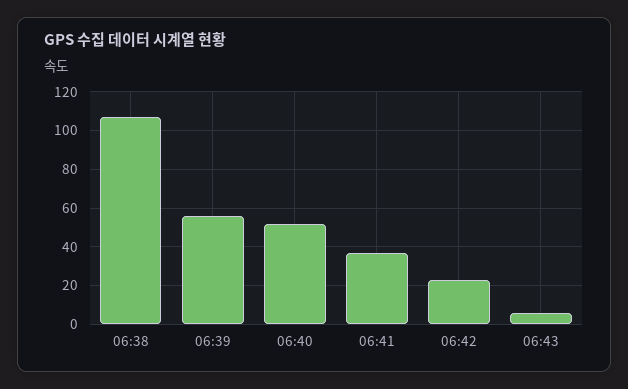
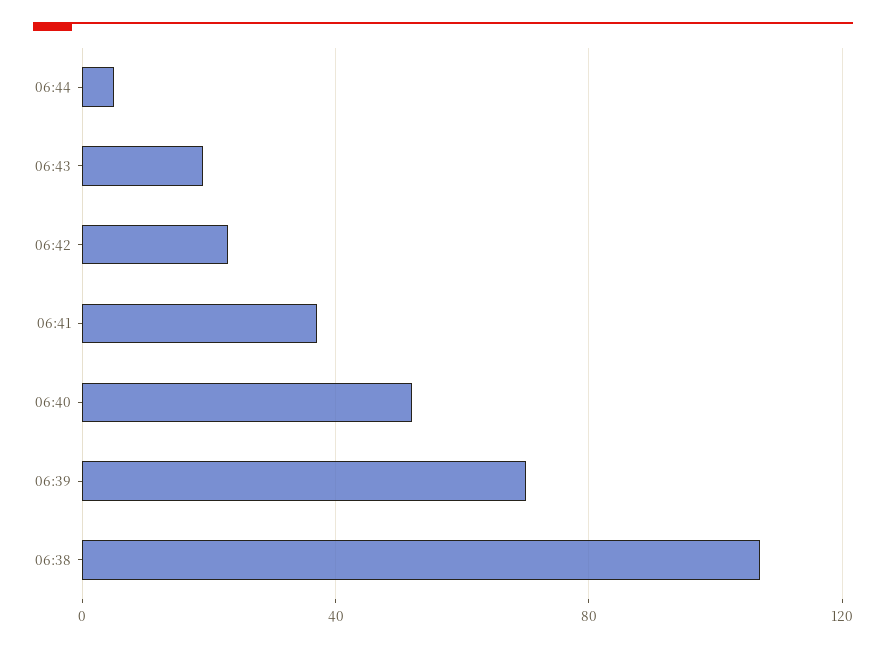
06:39: 55 -> 70
06:43: 5 -> 20
06:44: none -> 5

